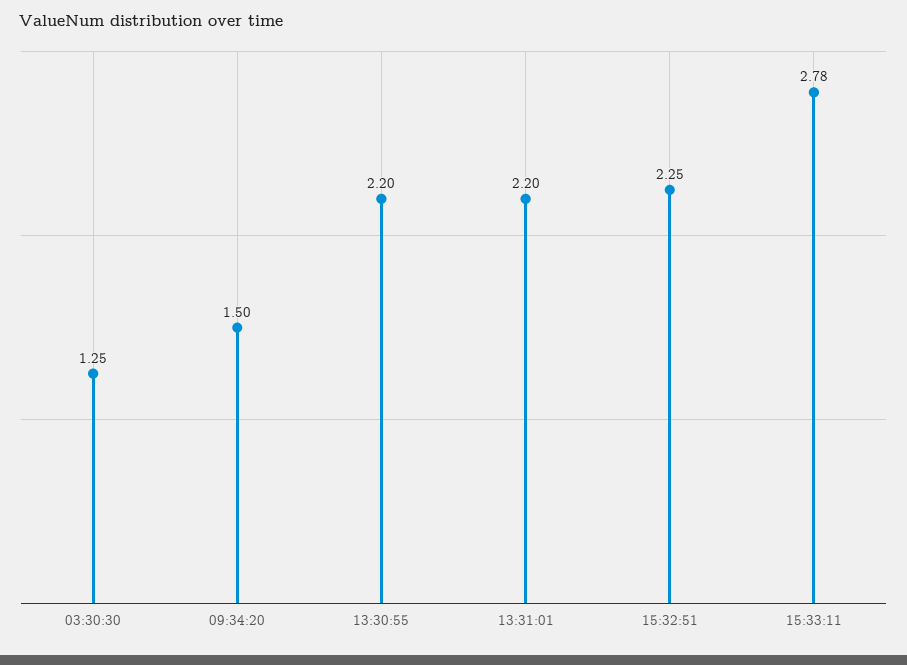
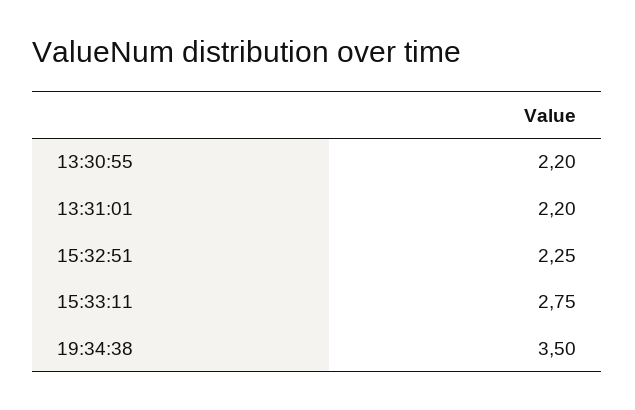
03:30:30: 1.25 -> none
09:34:20: 1.5 -> none
15:33:11: 2.78 -> 2.75
19:34:38: none -> 3.5

